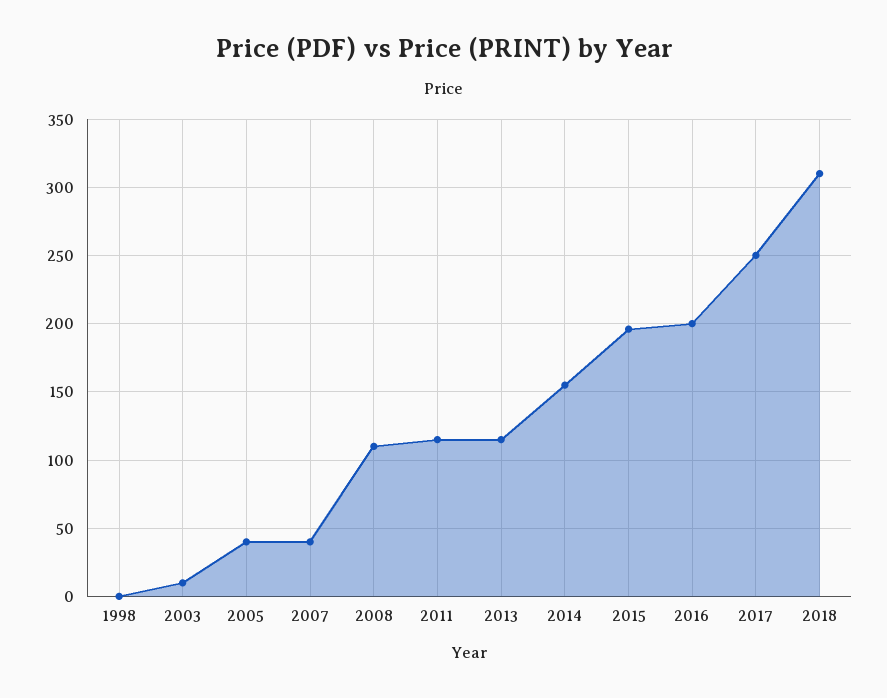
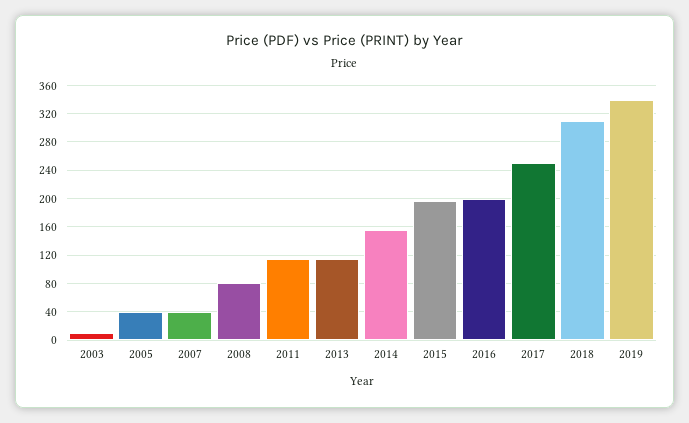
1998: 0 -> none
2008: 110 -> 80
2019: none -> 340

